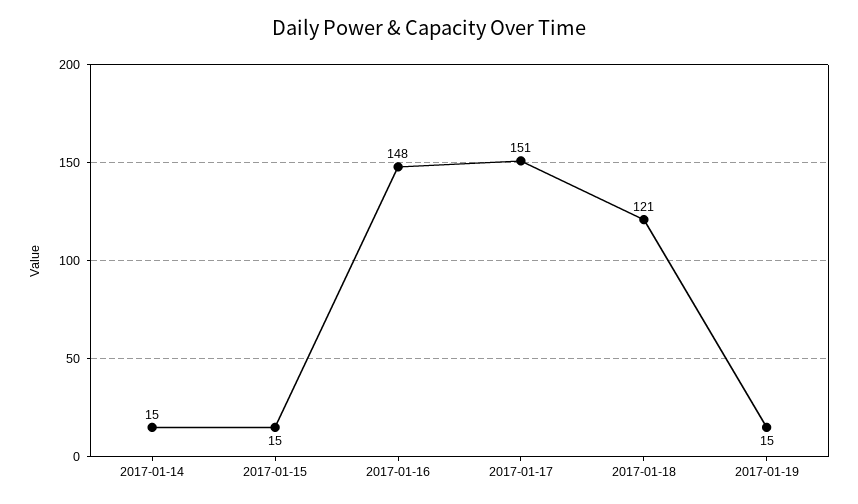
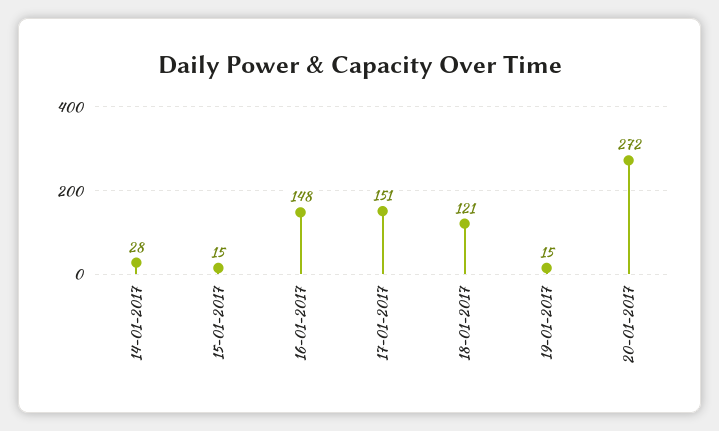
2017-01-14: 15 -> 28
20-01-2017: none -> 272

